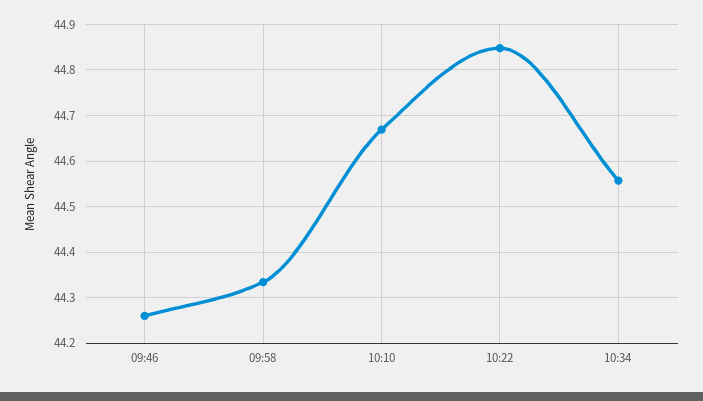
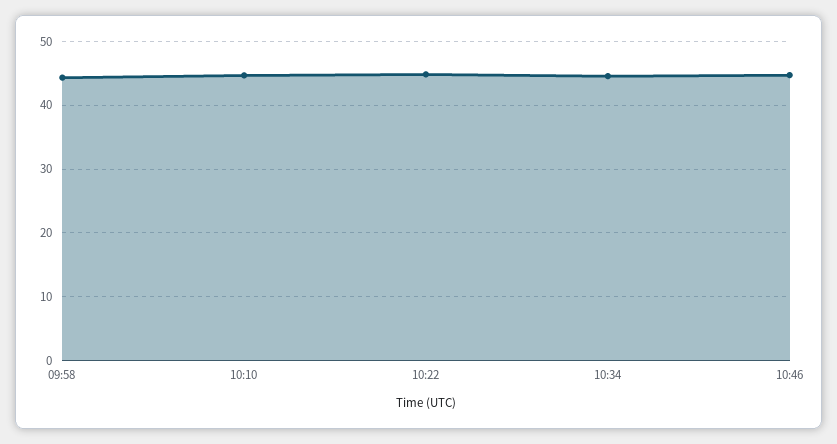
09:46: 44.26 -> none
10:46: none -> 45

